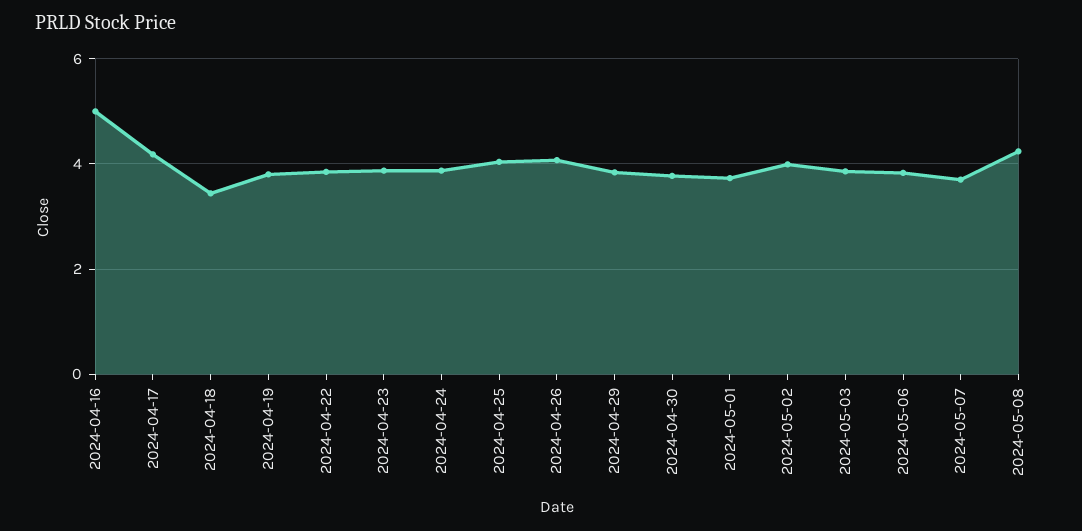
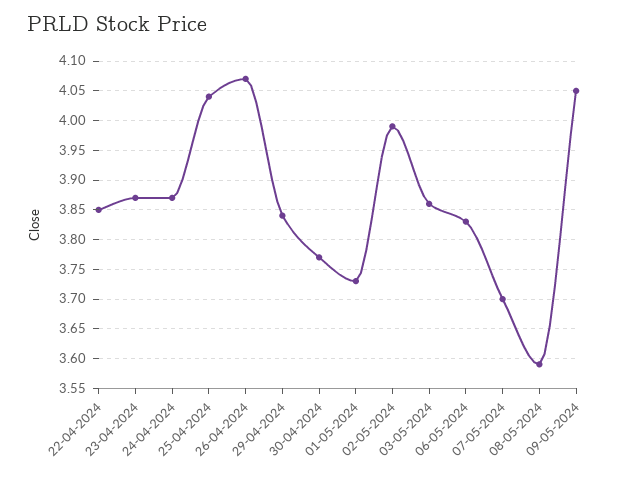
2024-04-16: 5 -> none
2024-04-17: 4.2 -> none
2024-04-18: 3.4 -> none
2024-04-19: 3.8 -> none
2024-05-08: 4.2 -> 3.6
09-05-2024: none -> 4.05

